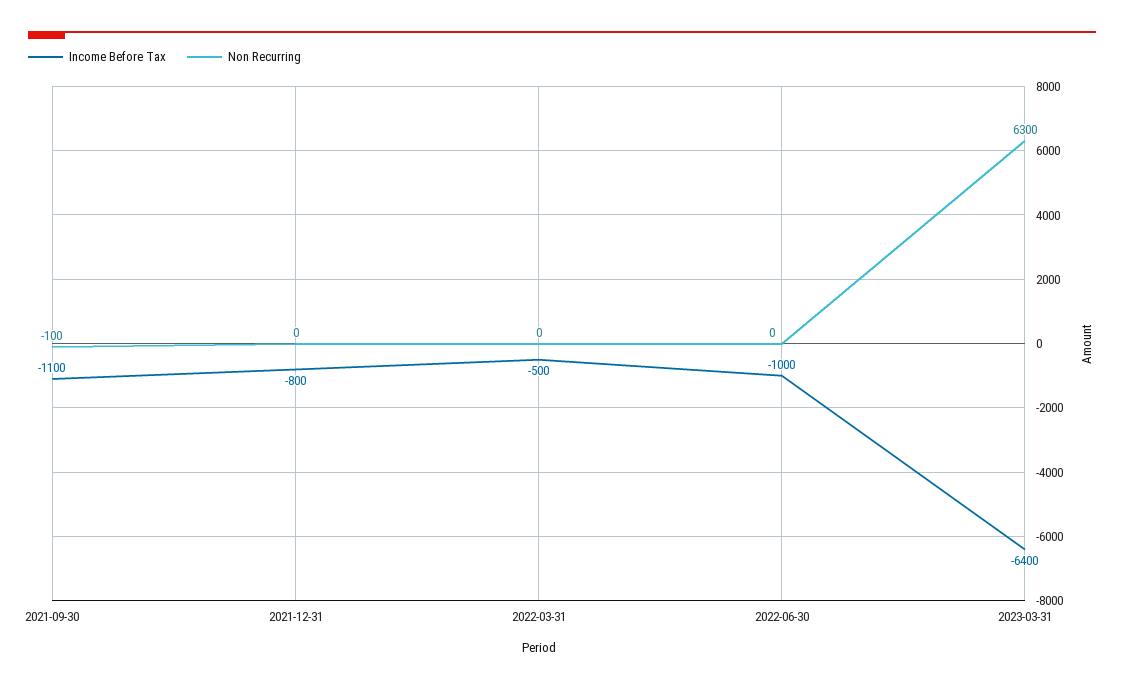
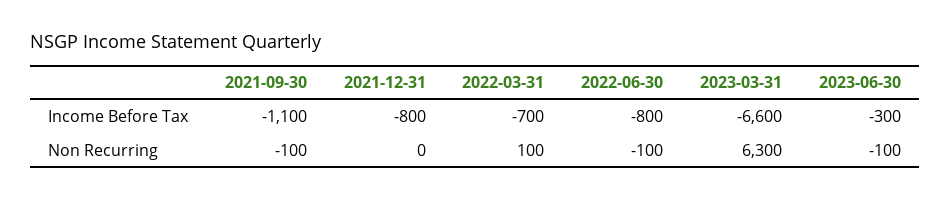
Income Before Tax, 2022-03-31: -500 -> -700
Non Recurring, 2022-03-31: 0 -> 100
Income Before Tax, 2022-06-30: -1000 -> -800
Non Recurring, 2022-06-30: 0 -> -100
Income Before Tax, 2023-03-31: -6400 -> -6600
Income Before Tax, 2023-06-30: none -> -300
Non Recurring, 2023-06-30: none -> -100

